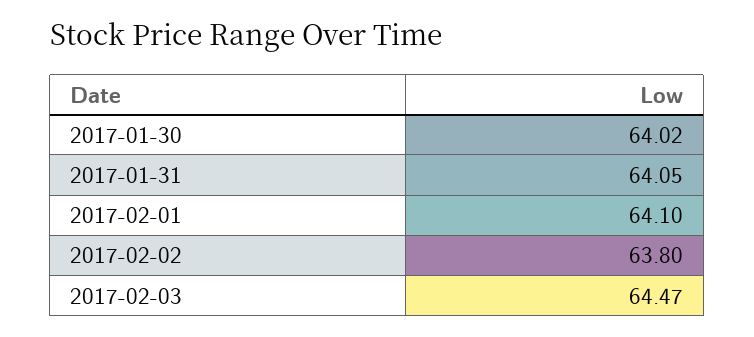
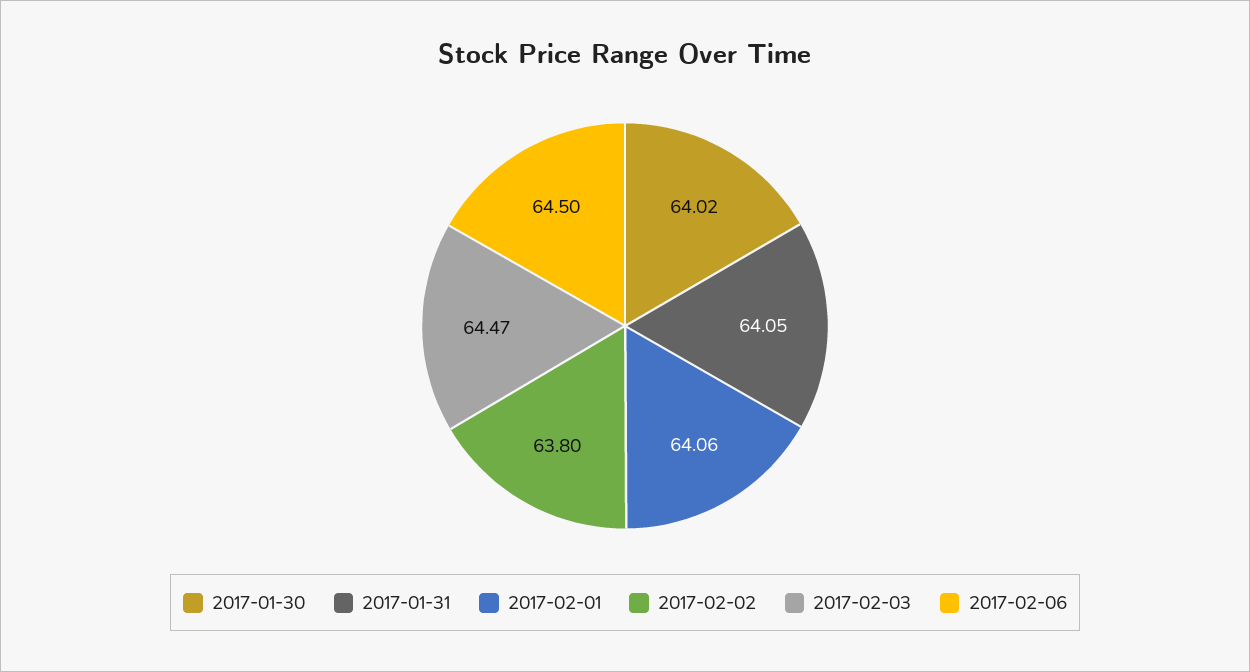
2017-02-01: 64.1 -> 64.06
2017-02-06: none -> 64.5

